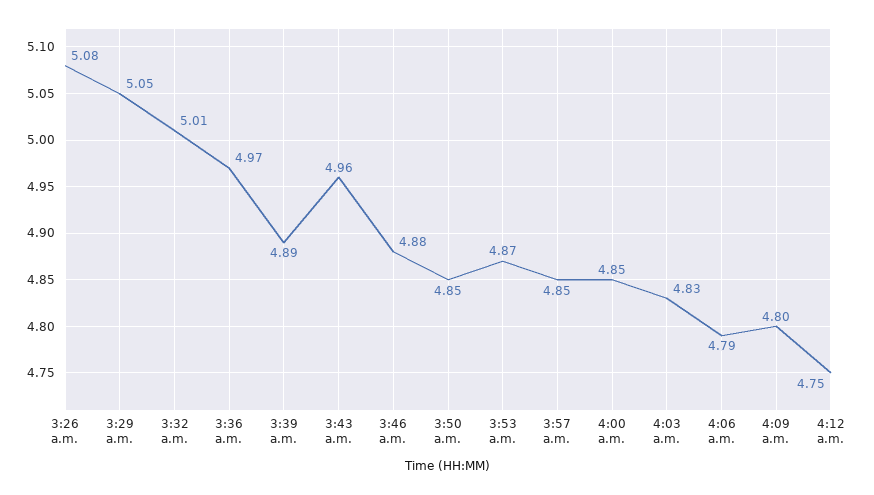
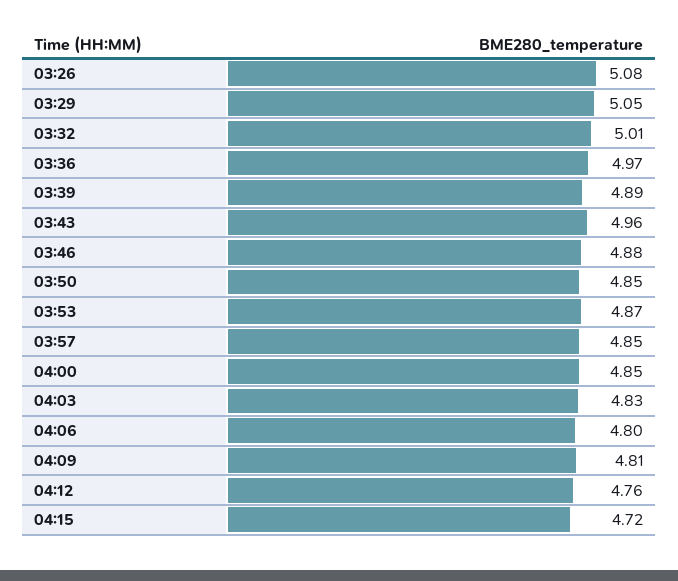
4:06 a.m.: 4.79 -> 4.8
4:09 a.m.: 4.8 -> 4.81
4:12 a.m.: 4.75 -> 4.76
04:15: none -> 4.72

